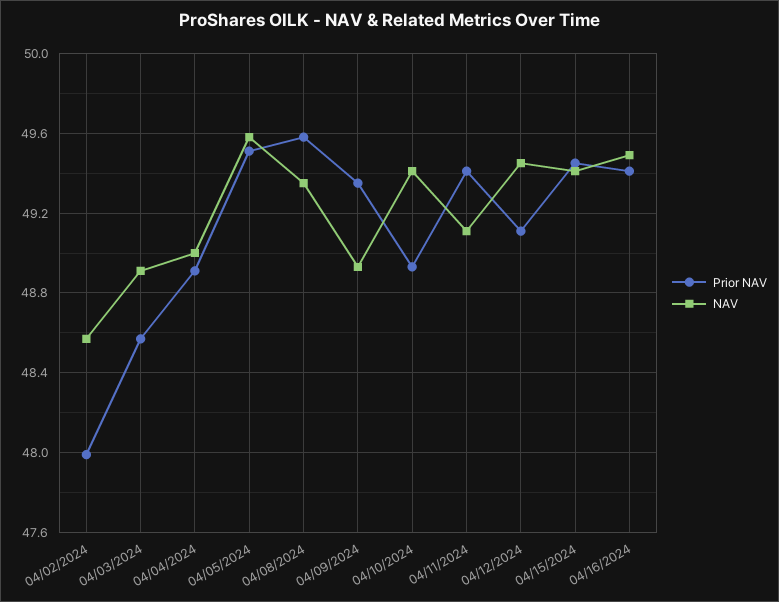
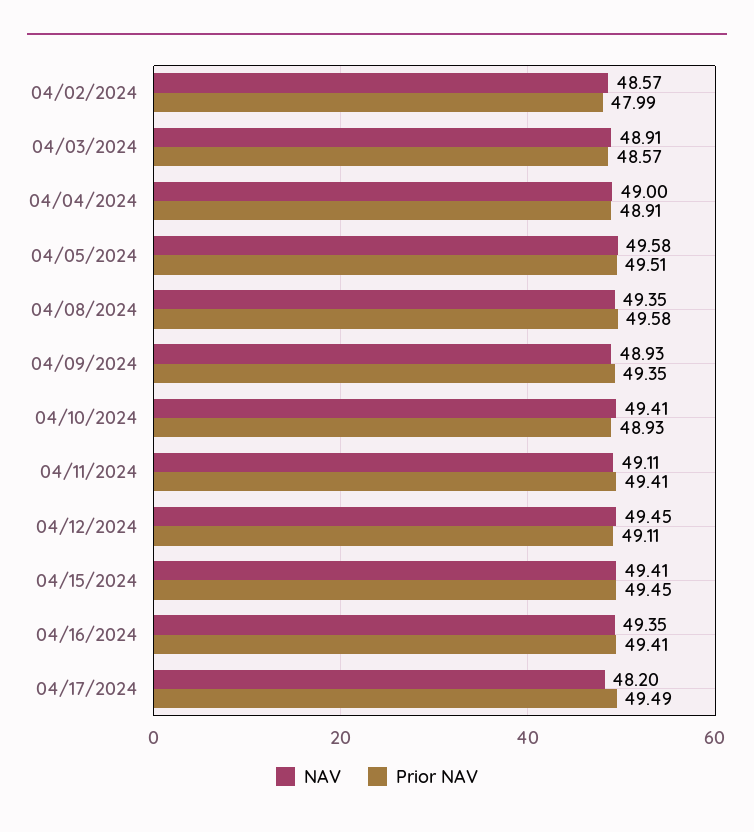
NAV, 04/16/2024: 49.5 -> 49.35
NAV, 04/17/2024: none -> 48.2
Prior NAV, 04/17/2024: none -> 49.49

